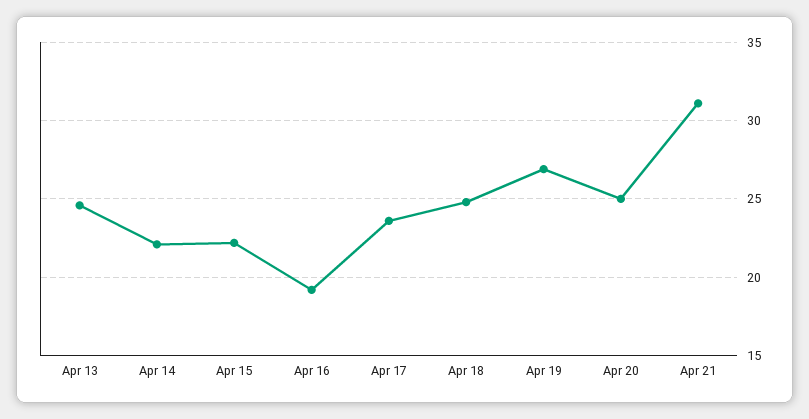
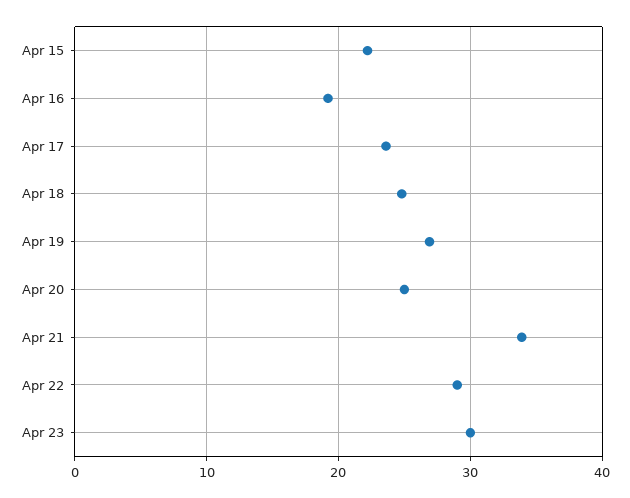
Apr 13: 24.5 -> none
Apr 14: 22 -> none
Apr 21: 31 -> 34
Apr 22: none -> 29
Apr 23: none -> 30

